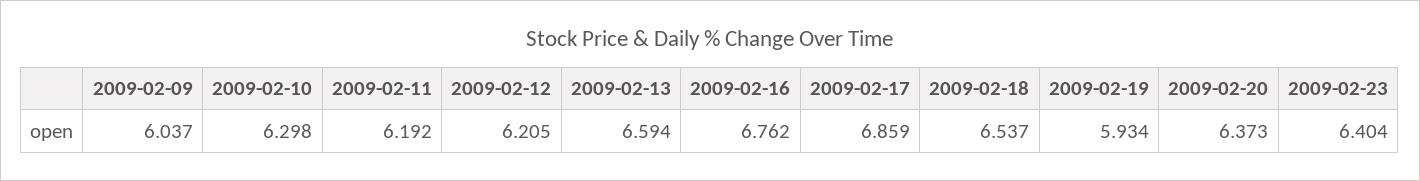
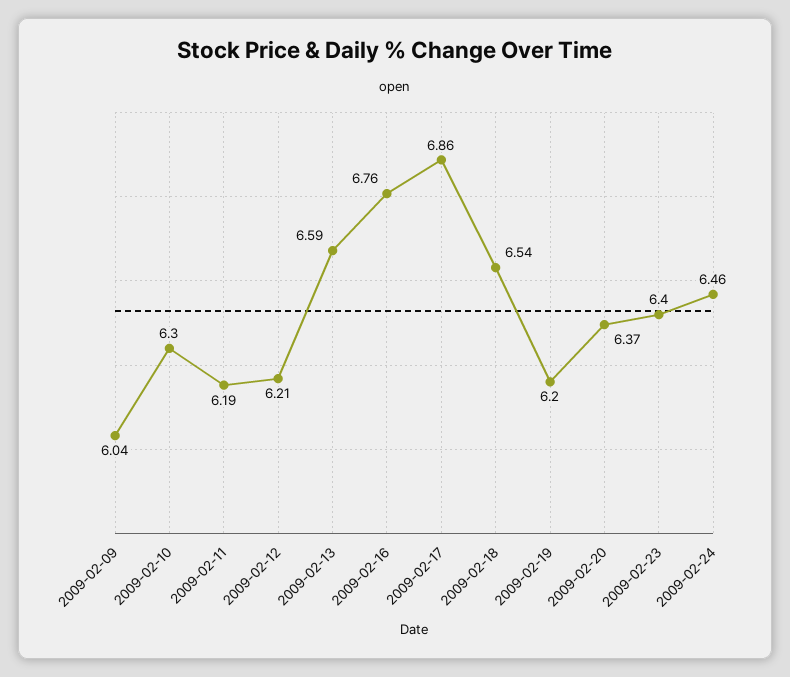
2009-02-19: 5.934 -> 6.2
2009-02-24: none -> 6.46

